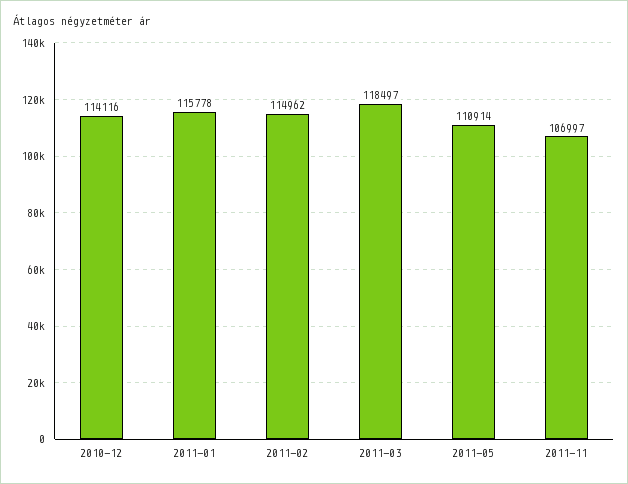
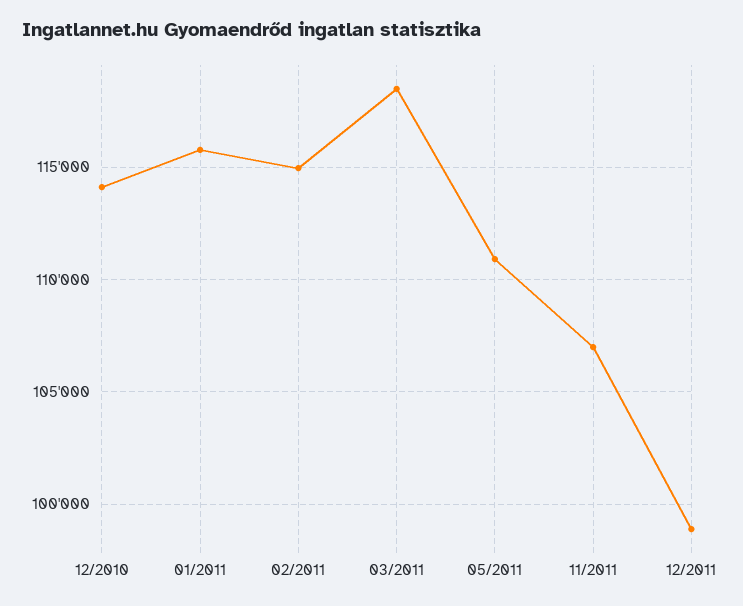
12/2011: none -> 99000

